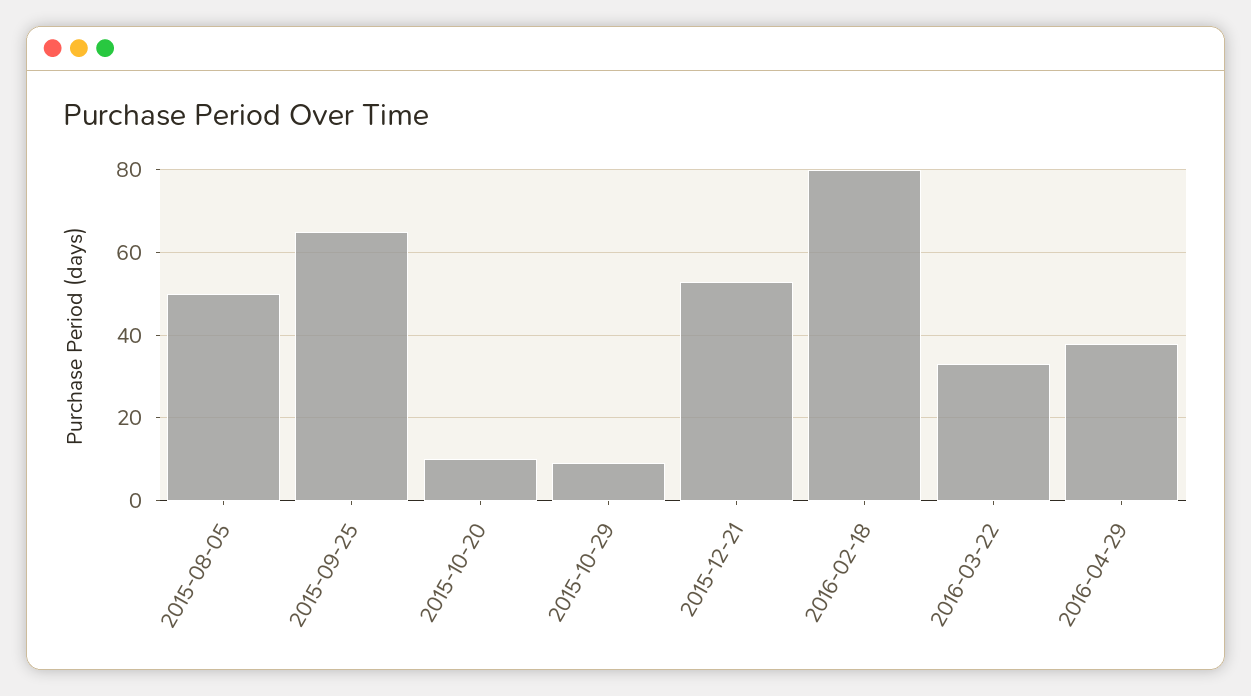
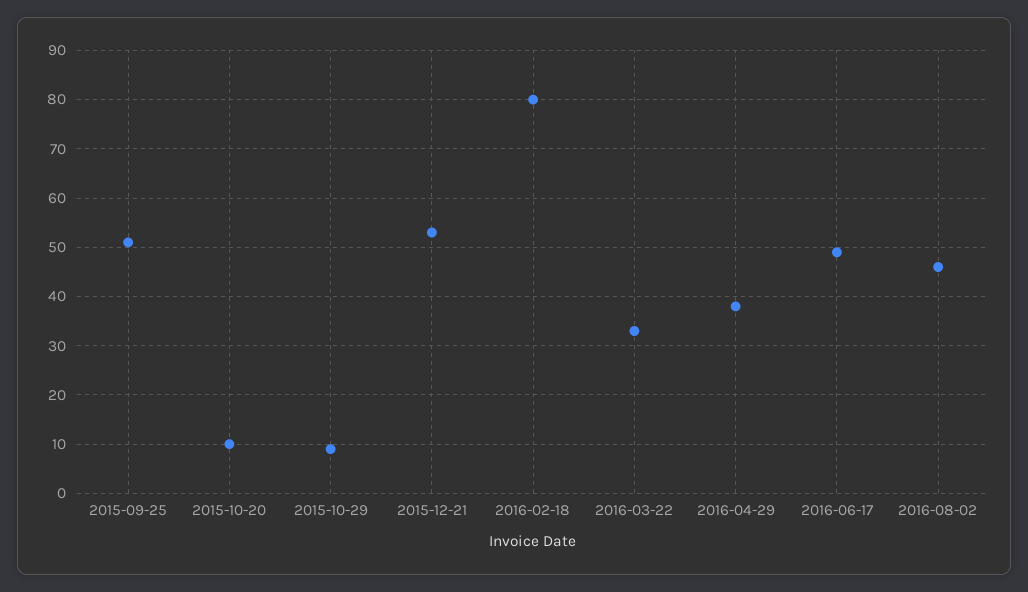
2015-08-05: 50 -> none
2015-09-25: 65 -> 50
2016-06-17: none -> 50
2016-08-02: none -> 45

